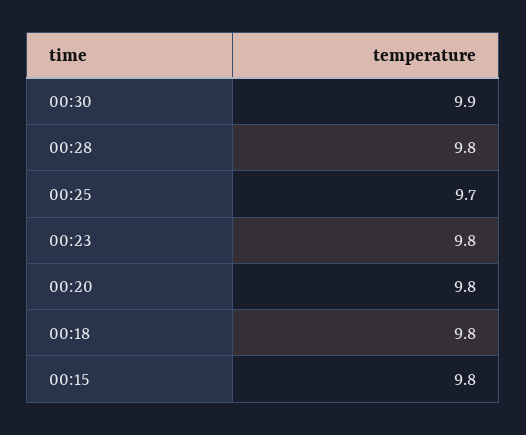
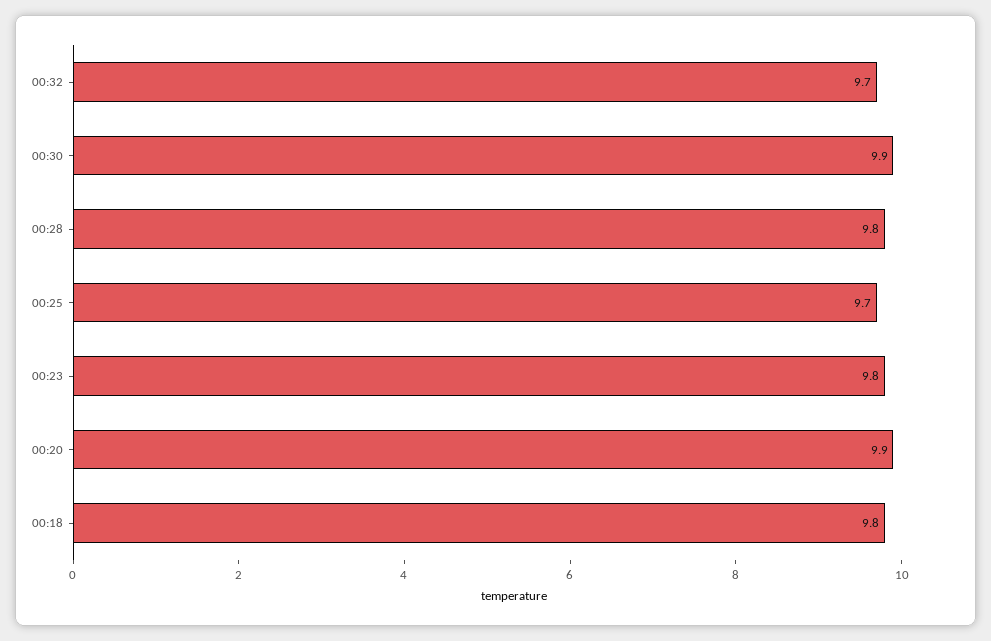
00:20: 9.8 -> 9.9
00:15: 9.8 -> none
00:32: none -> 9.7

